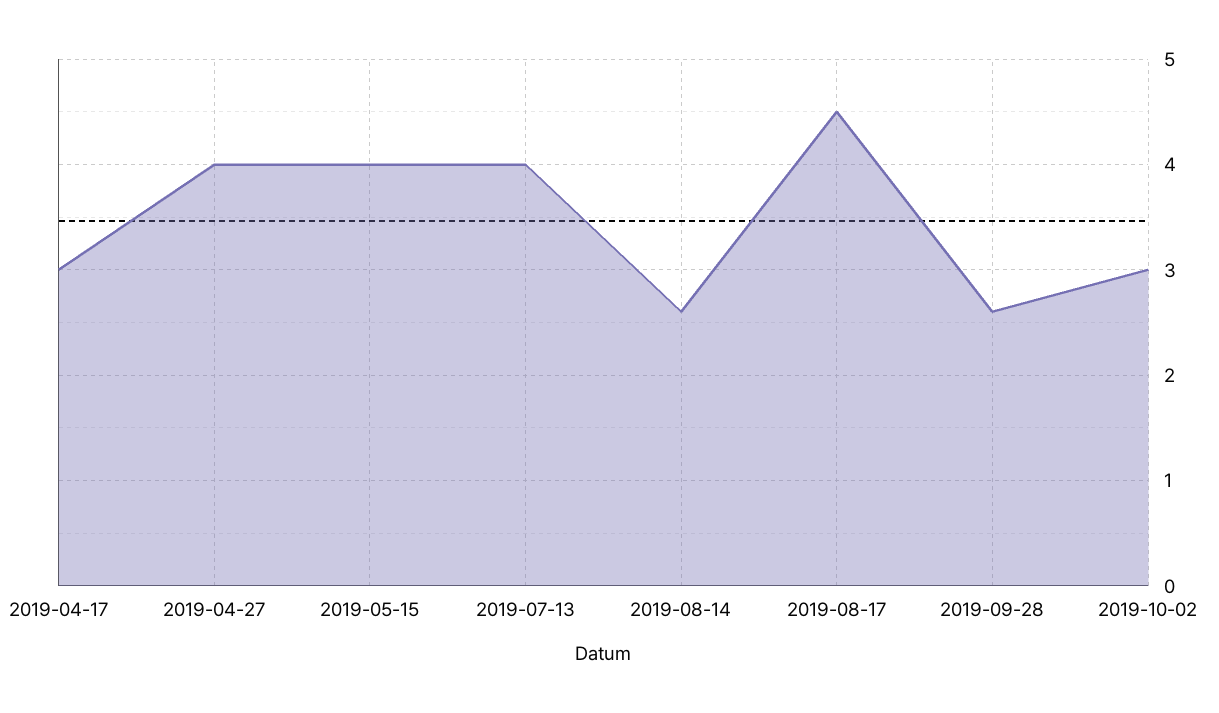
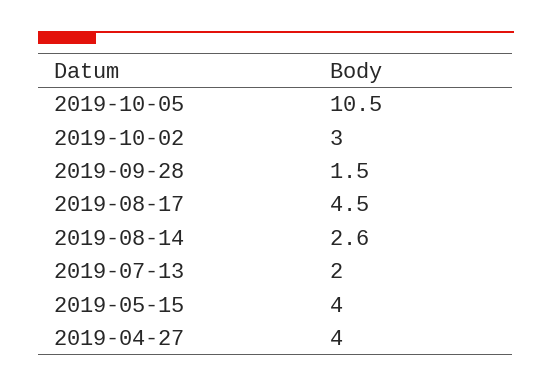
2019-04-17: 3 -> none
2019-07-13: 4 -> 2
2019-09-28: 2.6 -> 1.5
2019-10-05: none -> 10.5

